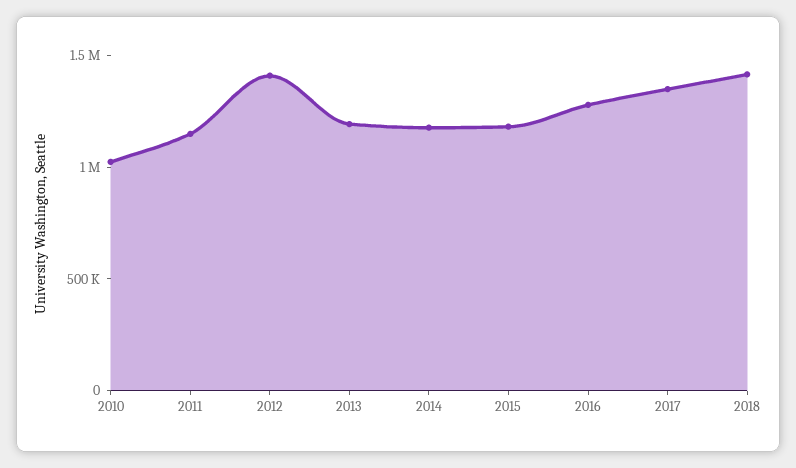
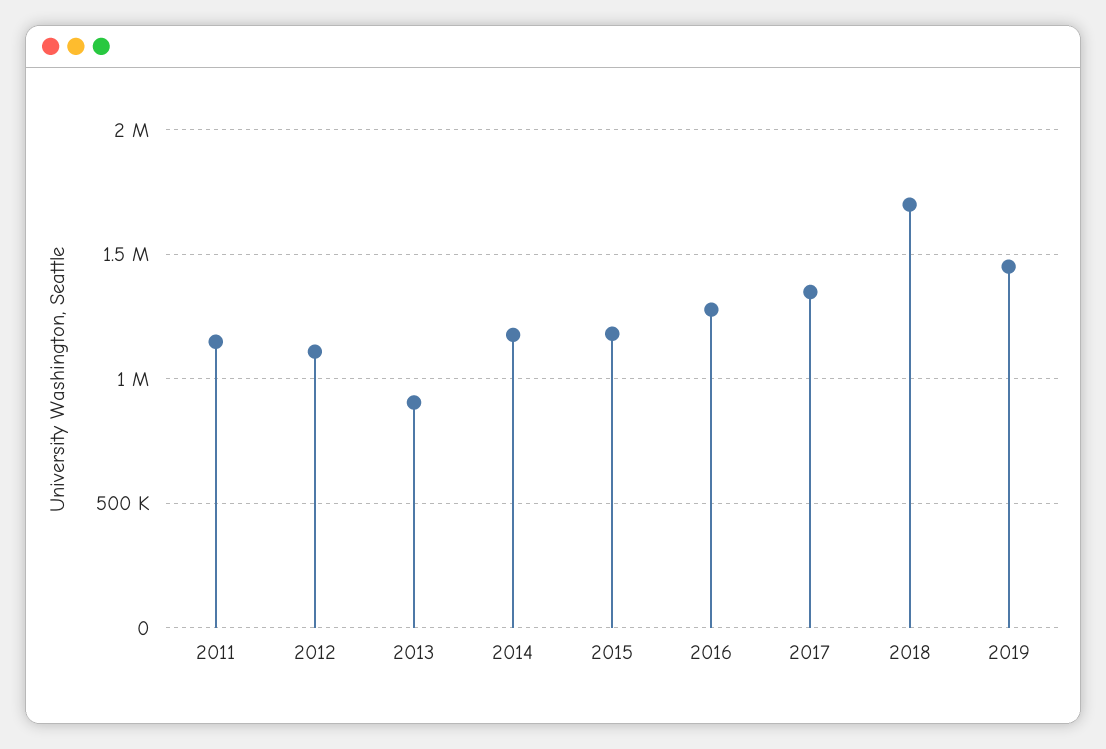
2010: 1000000 -> none
2012: 1400000 -> 1100000
2013: 1200000 -> 900000
2018: 1400000 -> 1700000
2019: none -> 1450000

